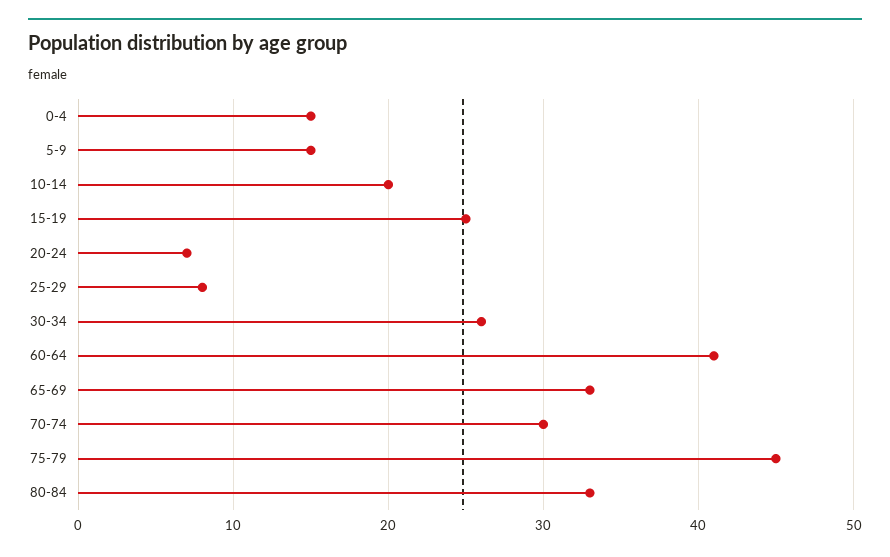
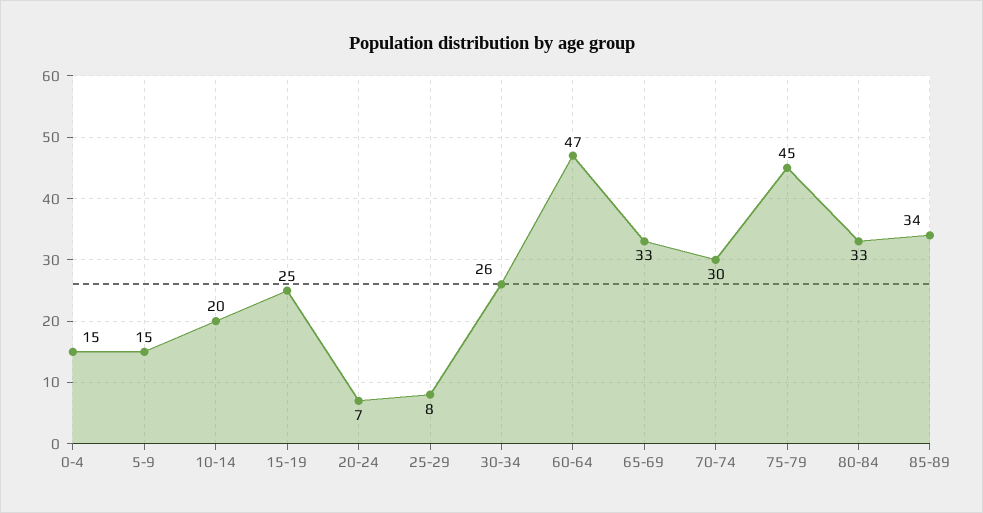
60-64: 41 -> 47
85-89: none -> 34

